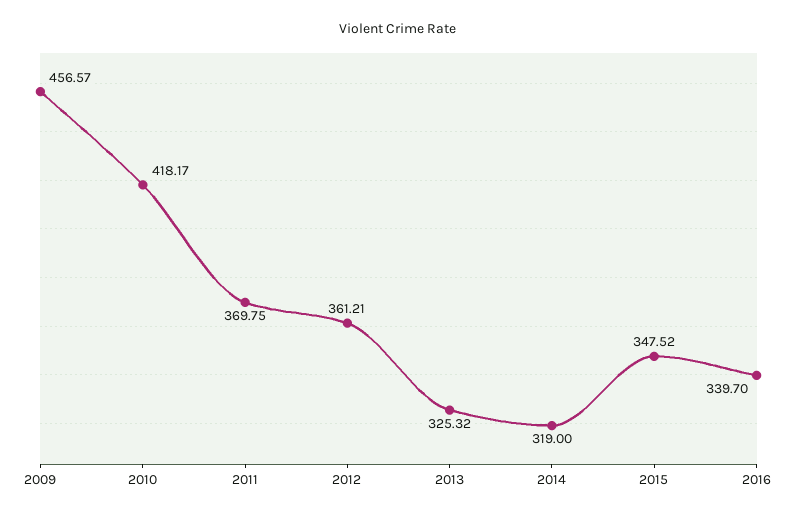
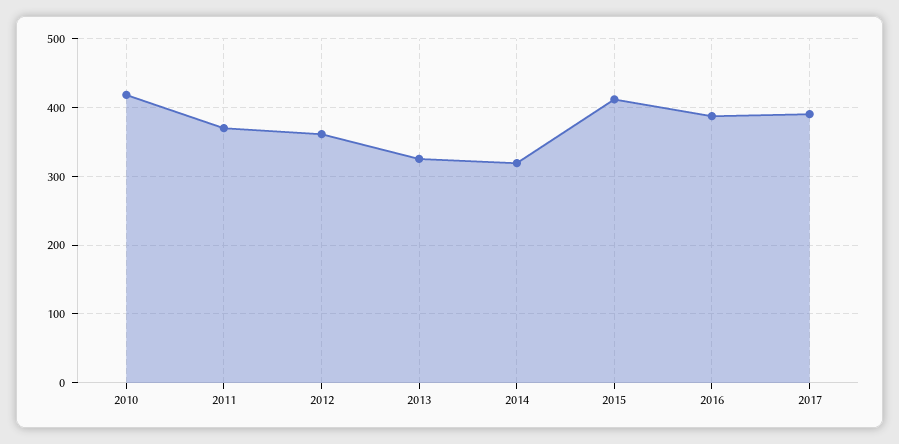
2009: 456.57 -> none
2015: 347.52 -> 410
2016: 339.7 -> 390
2017: none -> 390

